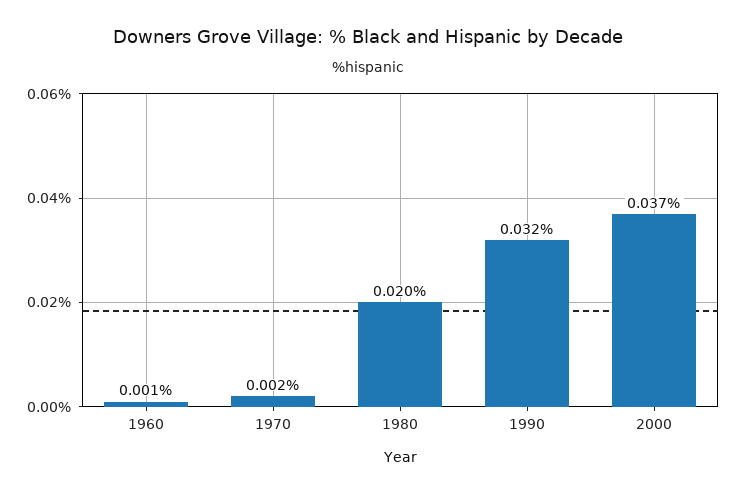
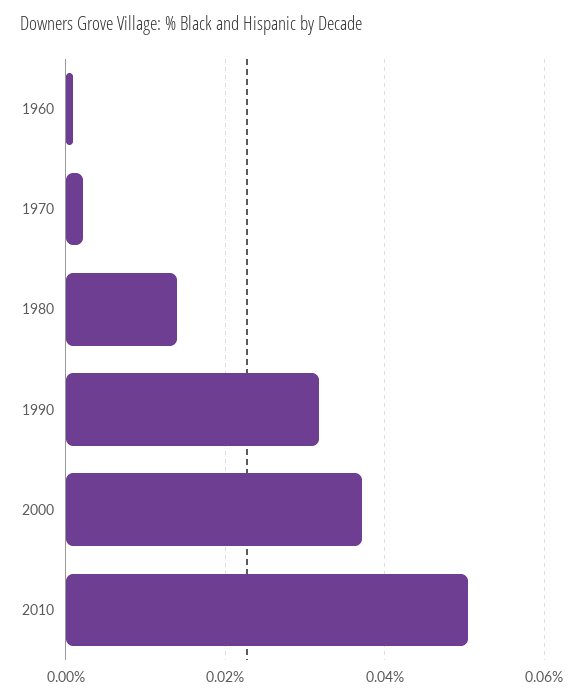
1980: 0.02 -> 0.014
2010: none -> 0.05

